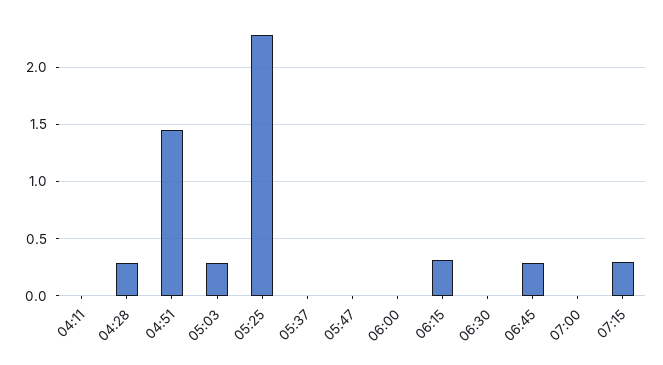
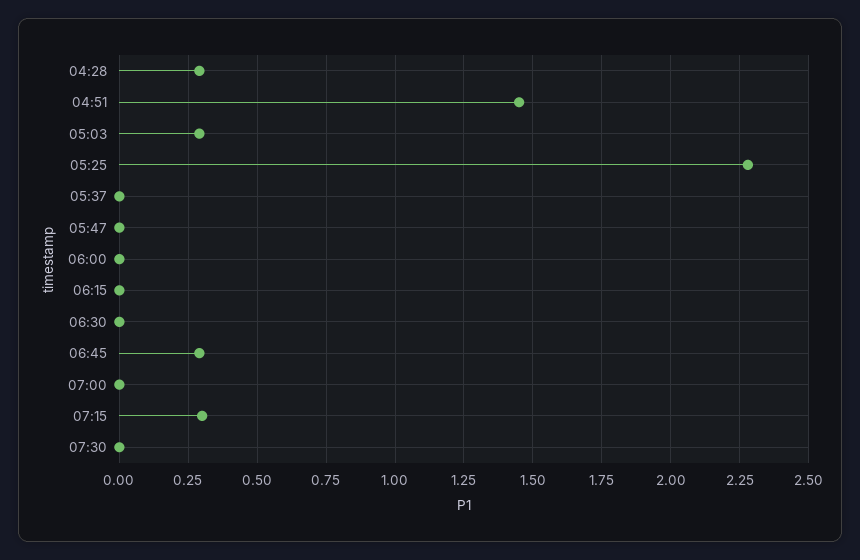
04:11: 0 -> none
06:15: 0.3 -> 0
07:30: none -> 0

